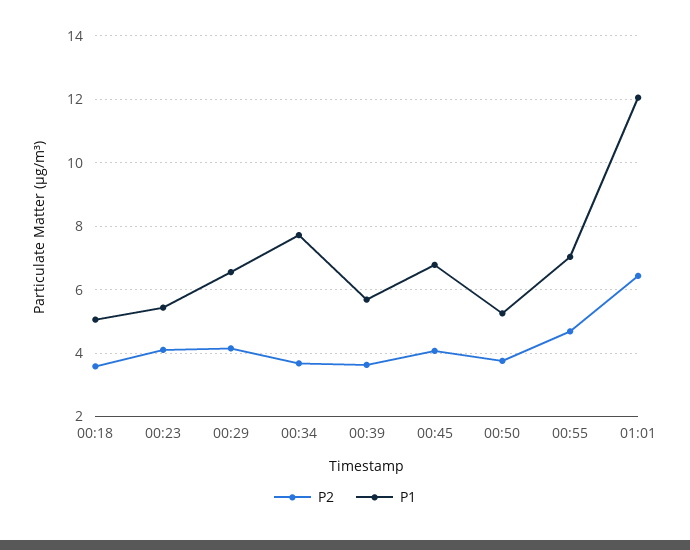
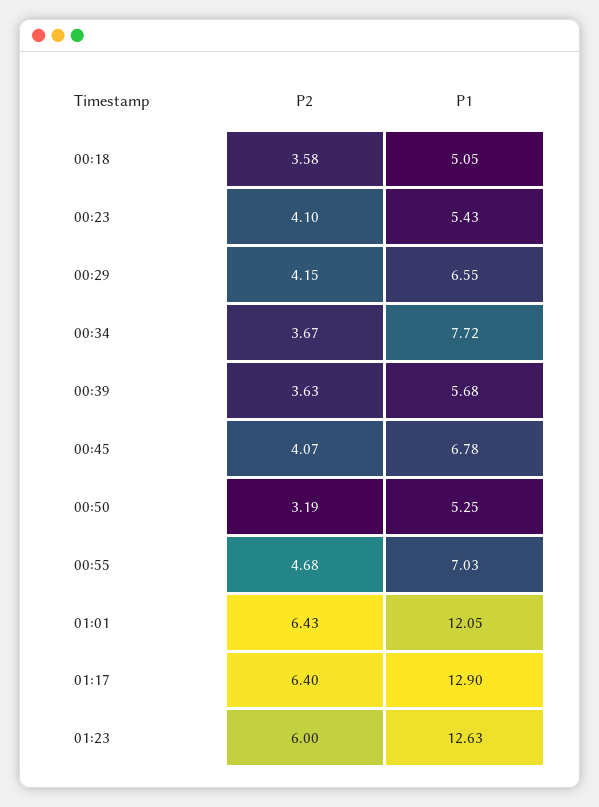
P2, 00:50: 3.8 -> 3.19
P2, 01:17: none -> 6.4
P1, 01:17: none -> 12.9
P2, 01:23: none -> 6
P1, 01:23: none -> 12.63

